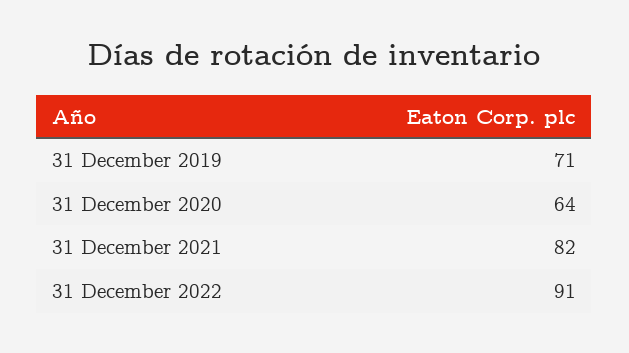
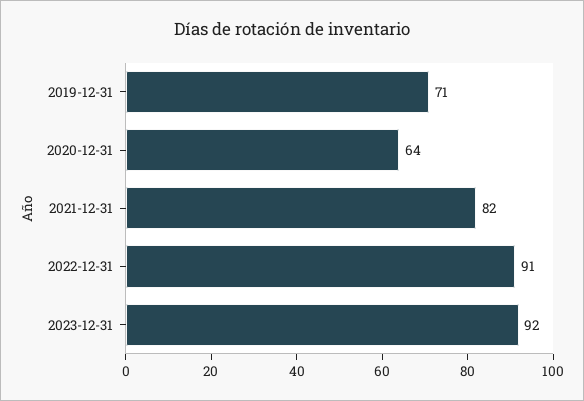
2023-12-31: none -> 92

